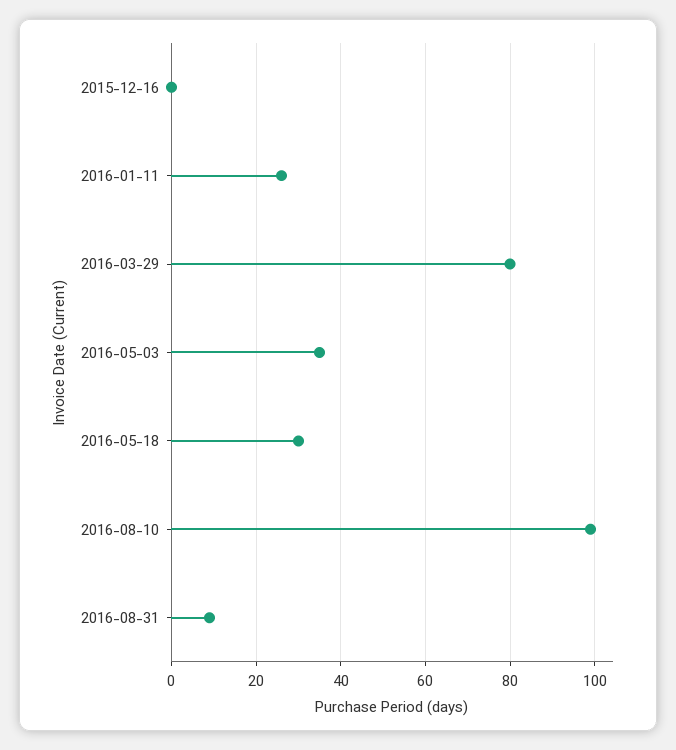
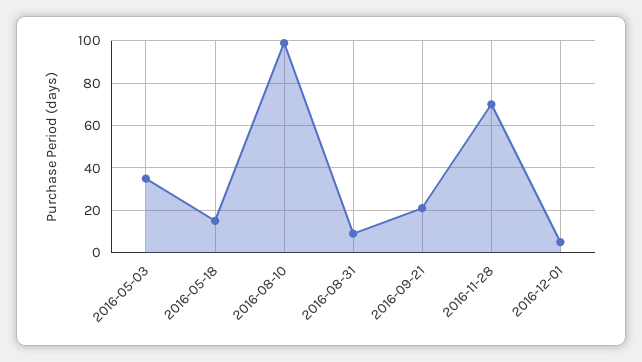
2015-12-16: 0 -> none
2016-01-11: 25 -> none
2016-03-29: 80 -> none
2016-05-18: 30 -> 15
2016-09-21: none -> 20
2016-11-28: none -> 70
2016-12-01: none -> 5

